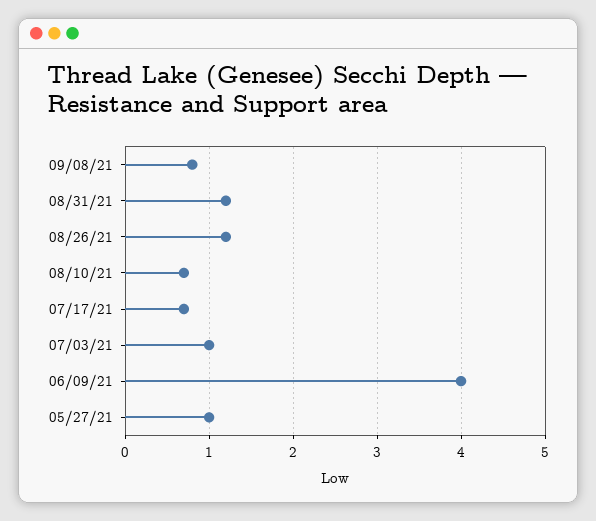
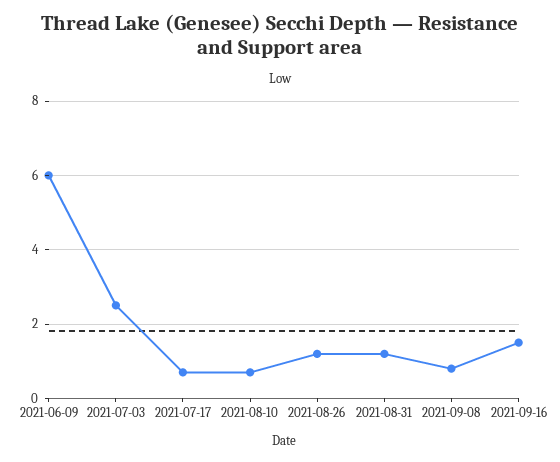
07/03/21: 1 -> 2.5
06/09/21: 4 -> 6
05/27/21: 1 -> none
2021-09-16: none -> 1.5

